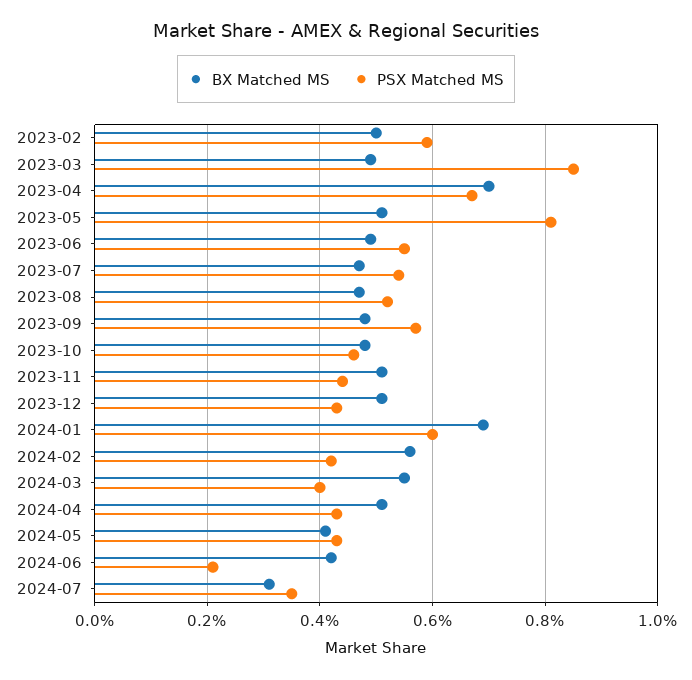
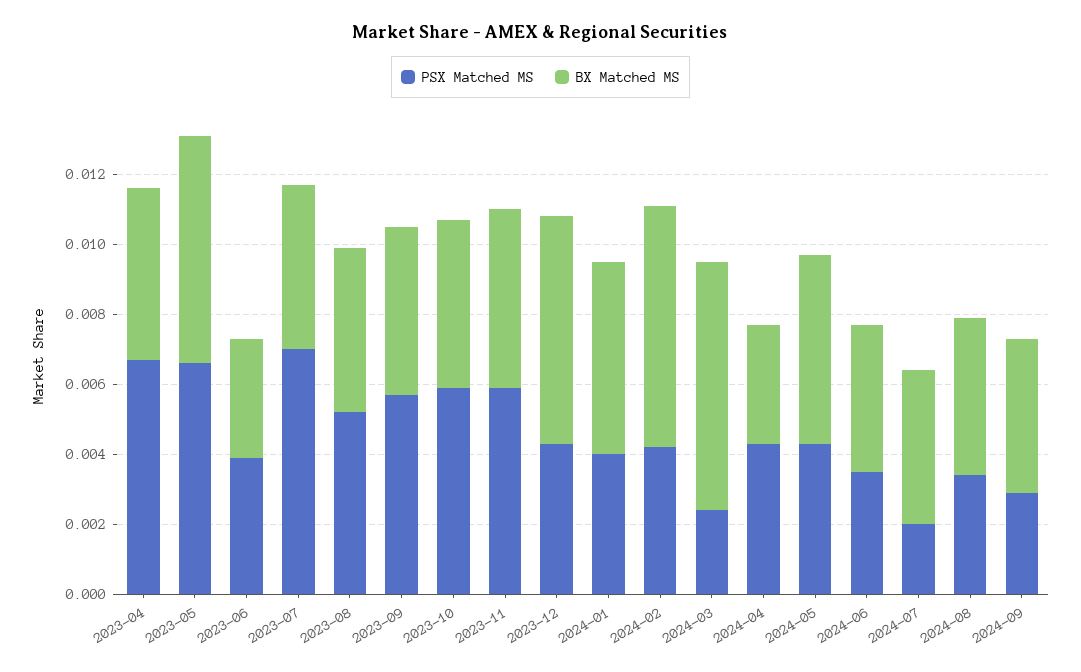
BX Matched MS, 2023-02: 0.005 -> none
PSX Matched MS, 2023-02: 0.006 -> none
BX Matched MS, 2023-03: 0.005 -> none
PSX Matched MS, 2023-03: 0.0085 -> none
BX Matched MS, 2023-04: 0.007 -> 0.005
BX Matched MS, 2023-05: 0.005 -> 0.0065
PSX Matched MS, 2023-05: 0.008 -> 0.0065
BX Matched MS, 2023-06: 0.005 -> 0.0035
PSX Matched MS, 2023-06: 0.0055 -> 0.004
PSX Matched MS, 2023-07: 0.0055 -> 0.007
PSX Matched MS, 2023-10: 0.0045 -> 0.006
PSX Matched MS, 2023-11: 0.0045 -> 0.006
BX Matched MS, 2023-12: 0.005 -> 0.0065
BX Matched MS, 2024-01: 0.007 -> 0.0055
PSX Matched MS, 2024-01: 0.006 -> 0.004
BX Matched MS, 2024-02: 0.0055 -> 0.007
BX Matched MS, 2024-03: 0.0055 -> 0.007
PSX Matched MS, 2024-03: 0.004 -> 0.0025
BX Matched MS, 2024-04: 0.005 -> 0.0035
BX Matched MS, 2024-05: 0.004 -> 0.0055
PSX Matched MS, 2024-06: 0.002 -> 0.0035
BX Matched MS, 2024-07: 0.003 -> 0.0045
PSX Matched MS, 2024-07: 0.0035 -> 0.002
PSX Matched MS, 2024-08: none -> 0.0035
BX Matched MS, 2024-08: none -> 0.0045
PSX Matched MS, 2024-09: none -> 0.003
BX Matched MS, 2024-09: none -> 0.0045

